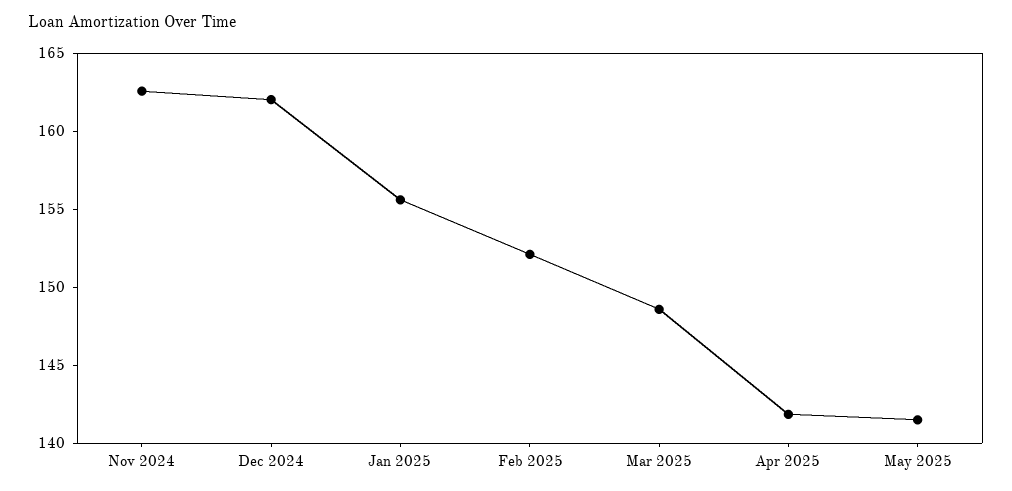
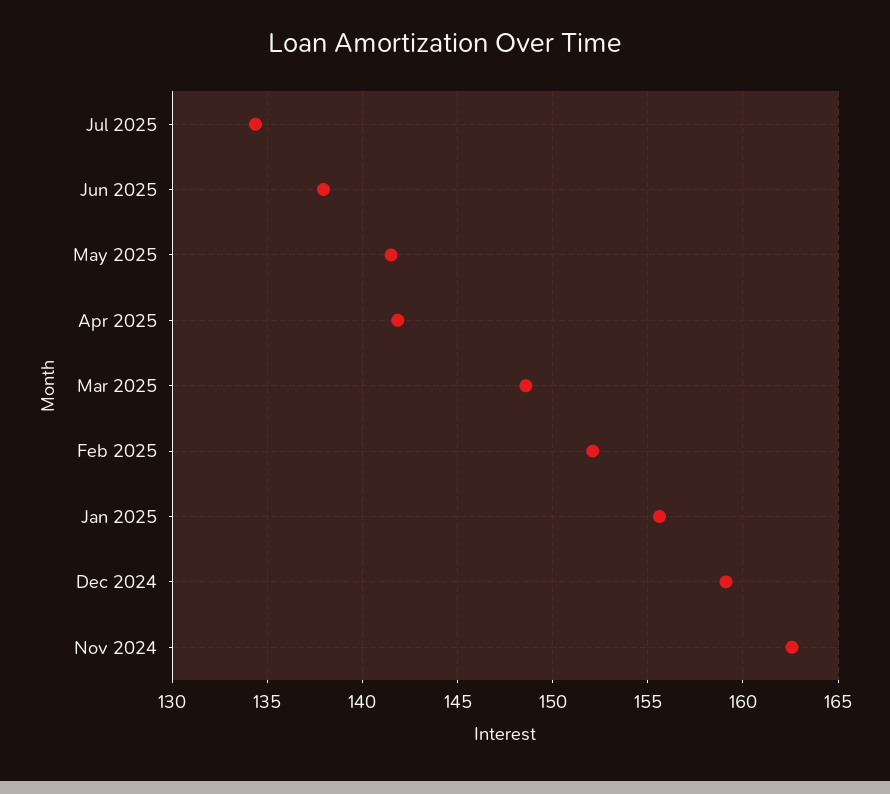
Dec 2024: 162 -> 159
Jul 2025: none -> 134.5
Jun 2025: none -> 138

